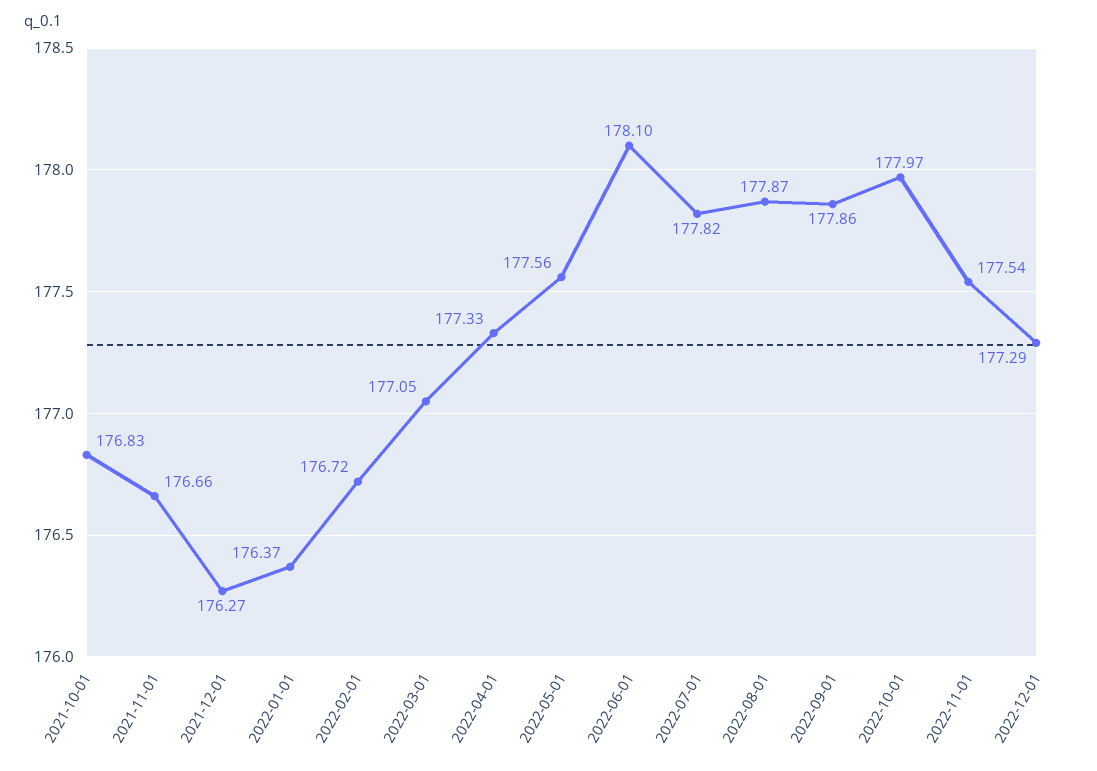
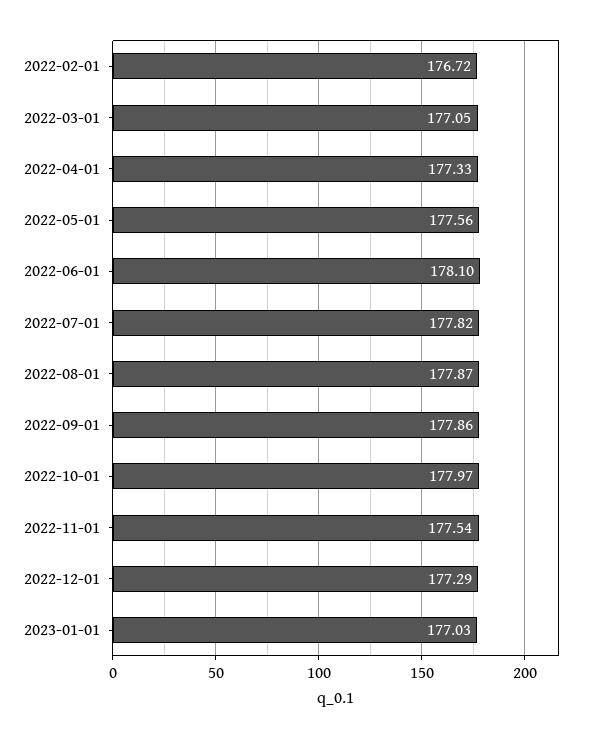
2021-10-01: 176.83 -> none
2021-11-01: 176.66 -> none
2021-12-01: 176.27 -> none
2022-01-01: 176.37 -> none
2023-01-01: none -> 177.03

